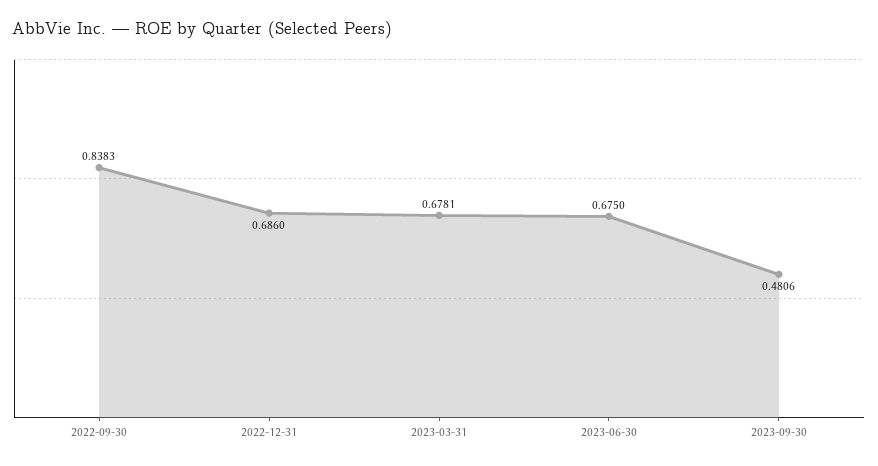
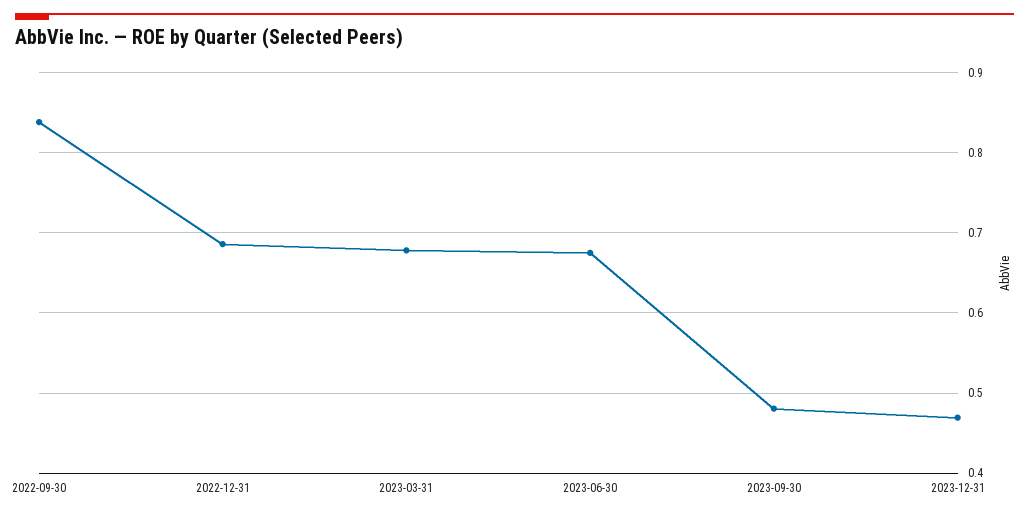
2023-12-31: none -> 0.47

